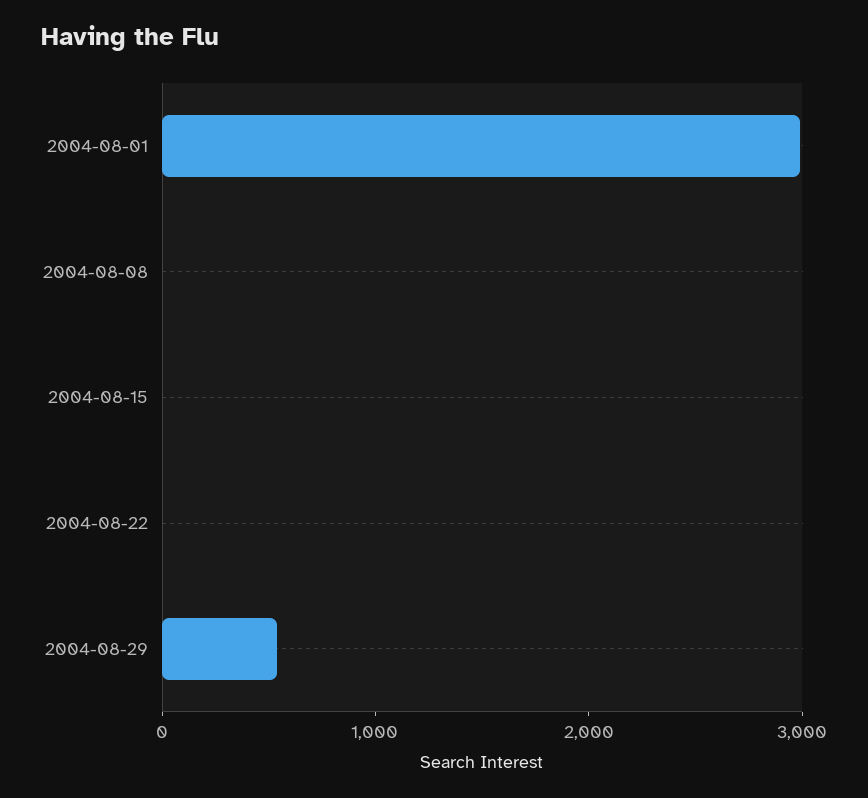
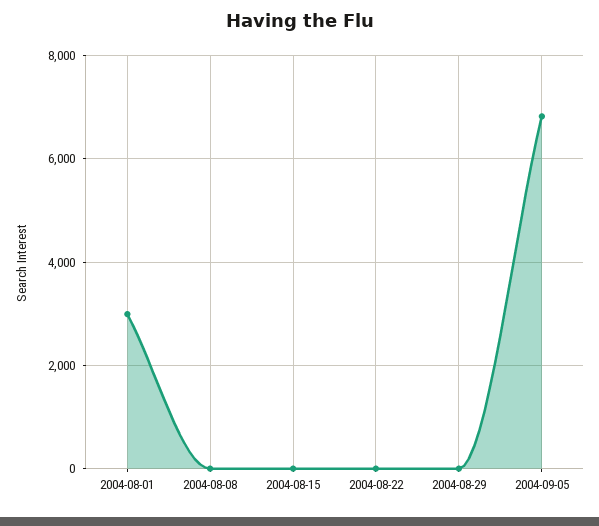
2004-08-29: 600 -> 0
2004-09-05: none -> 6800

